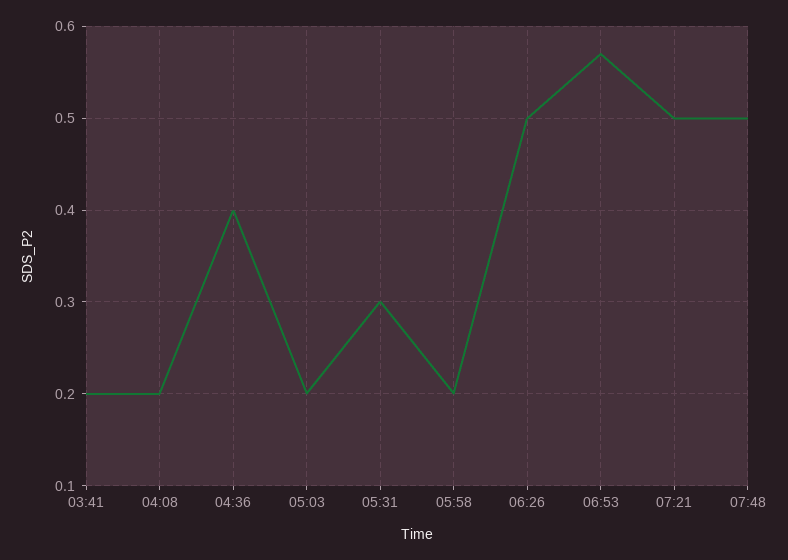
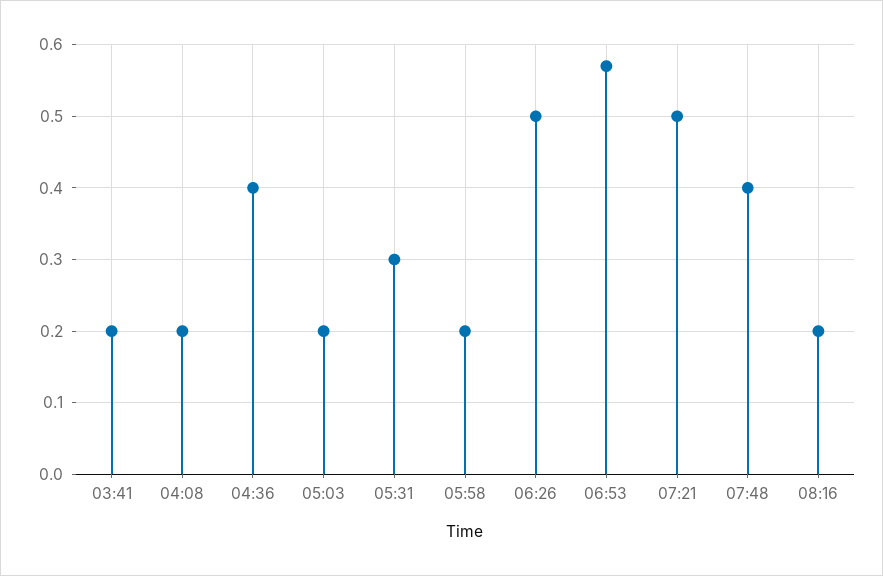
07:48: 0.5 -> 0.4
08:16: none -> 0.2

